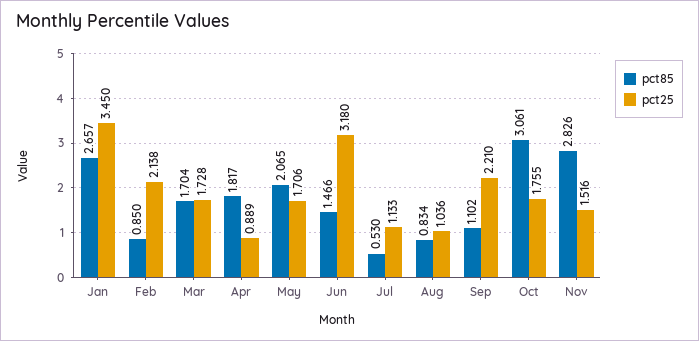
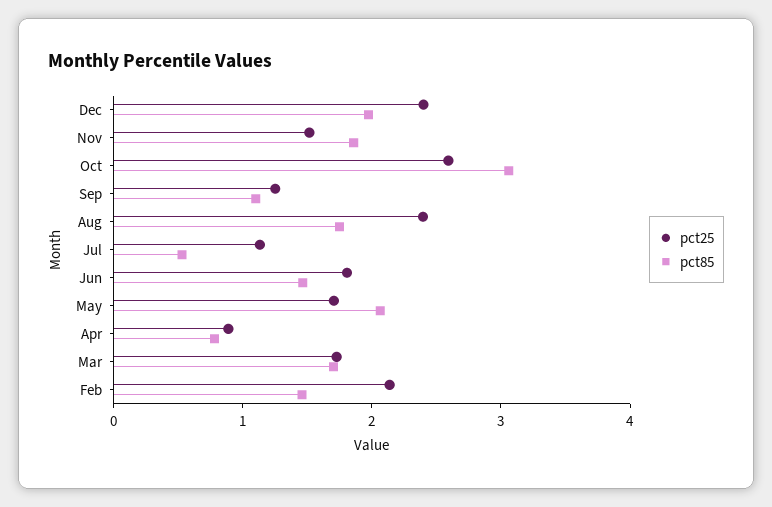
pct85, Jan: 2.657 -> none
pct25, Jan: 3.45 -> none
pct85, Feb: 0.85 -> 1.4
pct85, Apr: 1.817 -> 0.8
pct25, Jun: 3.18 -> 1.8
pct85, Aug: 0.834 -> 1.8
pct25, Aug: 1.036 -> 2.4
pct25, Sep: 2.21 -> 1.2
pct25, Oct: 1.755 -> 2.6
pct85, Nov: 2.826 -> 1.8
pct25, Dec: none -> 2.4
pct85, Dec: none -> 2

